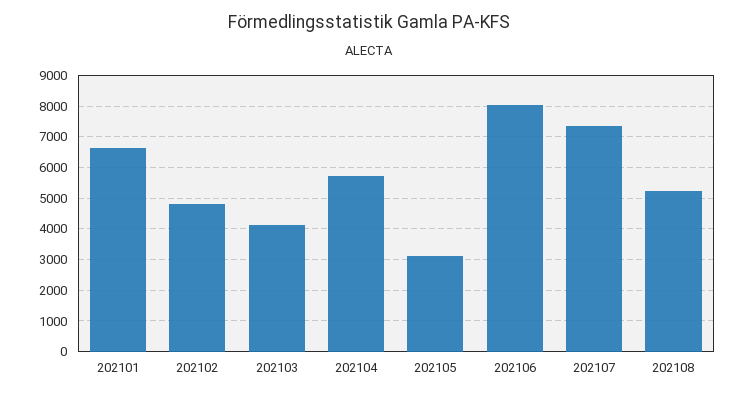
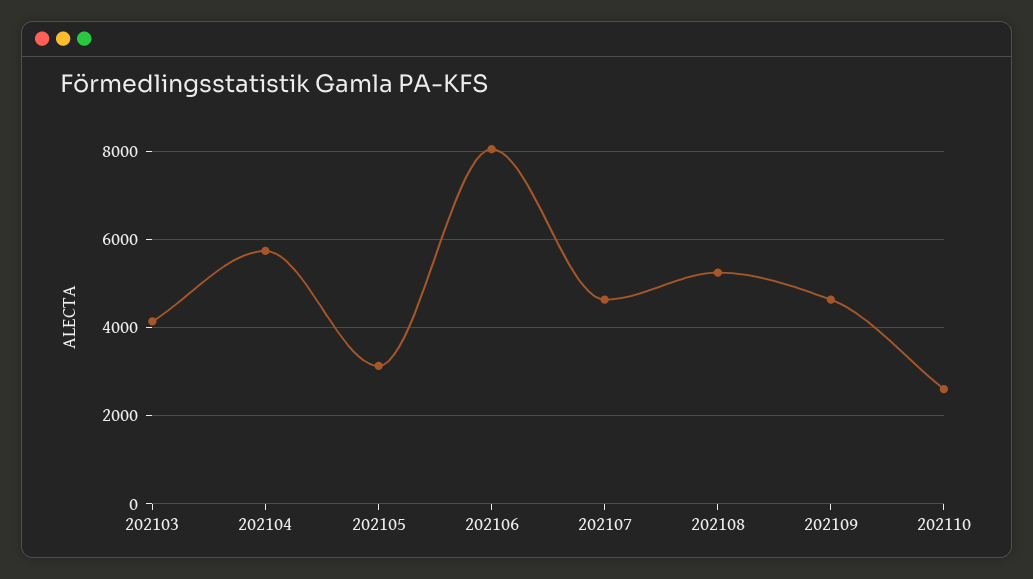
202101: 6600 -> none
202102: 4800 -> none
202107: 7400 -> 4600
202109: none -> 4600
202110: none -> 2600

